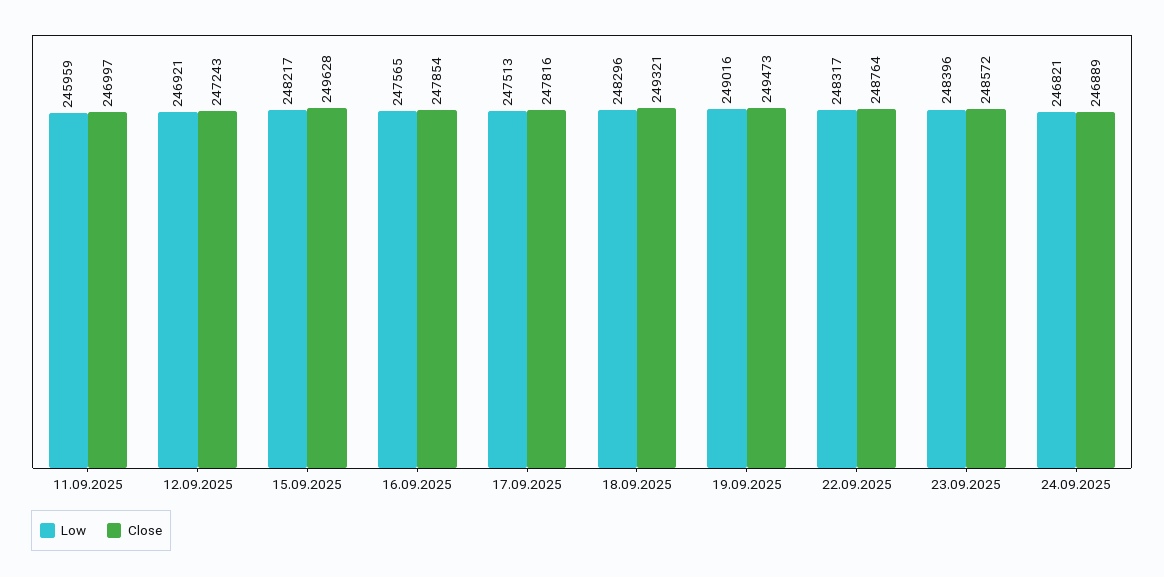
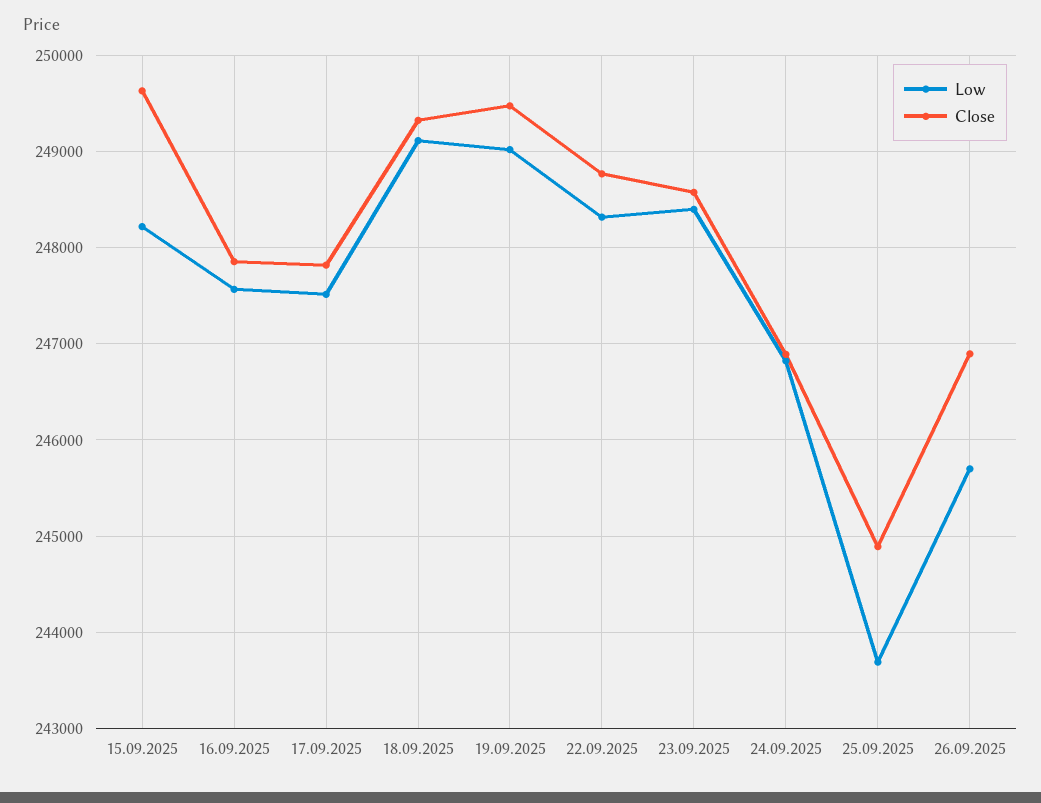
Low, 11.09.2025: 245959 -> none
Close, 11.09.2025: 246997 -> none
Low, 12.09.2025: 246921 -> none
Close, 12.09.2025: 247243 -> none
Low, 18.09.2025: 248296 -> 249100
Low, 25.09.2025: none -> 243700
Close, 25.09.2025: none -> 244900
Low, 26.09.2025: none -> 245700
Close, 26.09.2025: none -> 246900

